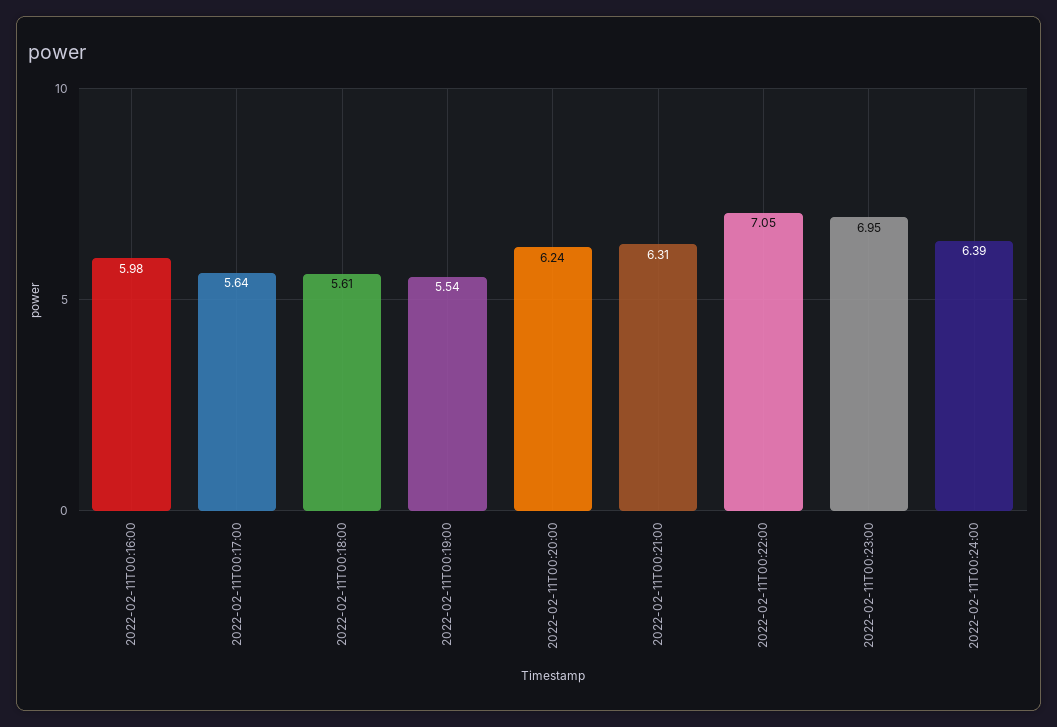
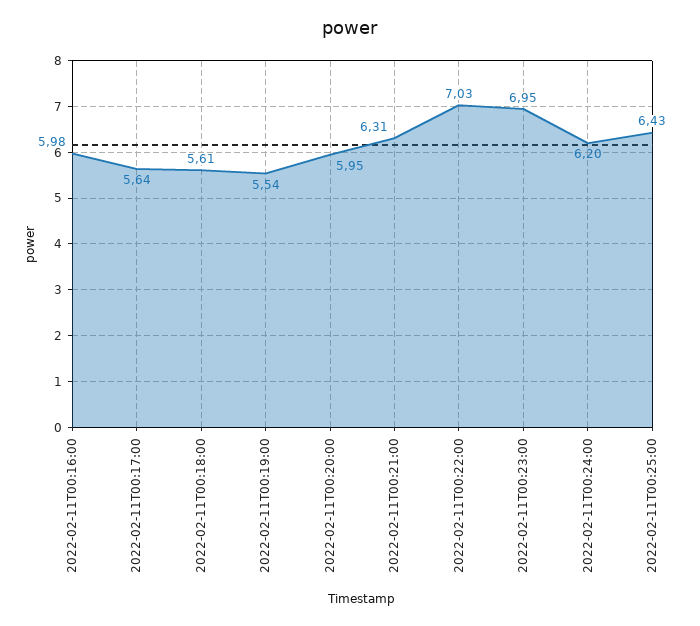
2022-02-11T00:20:00: 6.24 -> 5.95
2022-02-11T00:22:00: 7.05 -> 7.03
2022-02-11T00:24:00: 6.39 -> 6.2
2022-02-11T00:25:00: none -> 6.43

